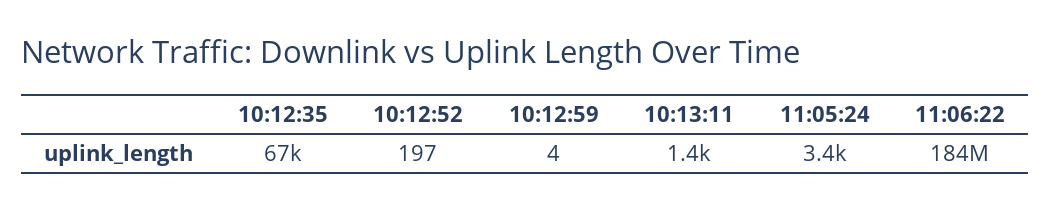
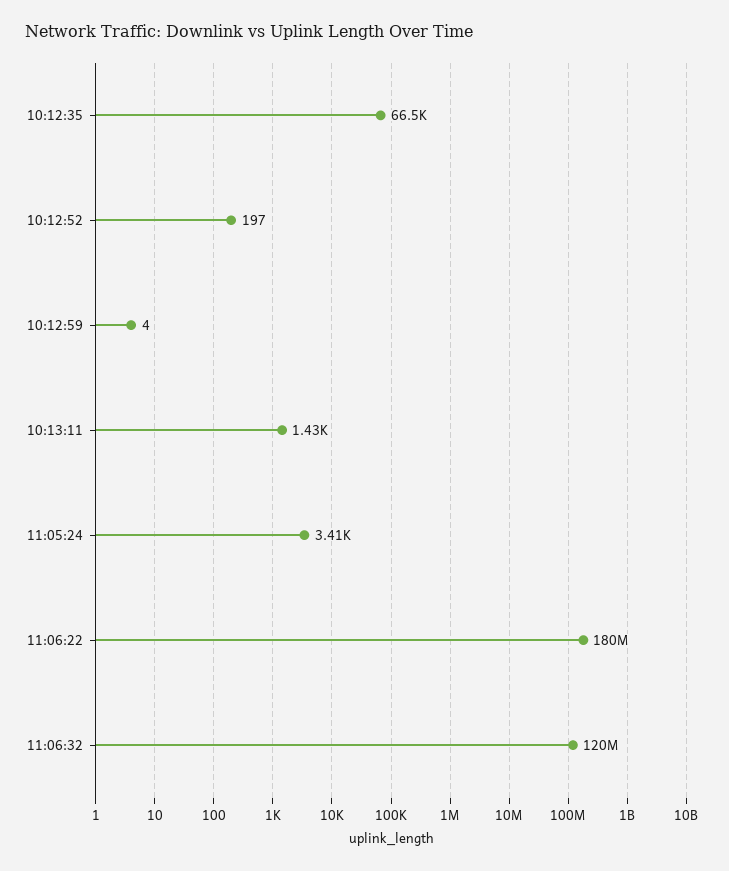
11:06:22: 184000000 -> 180000000
11:06:32: none -> 120000000

